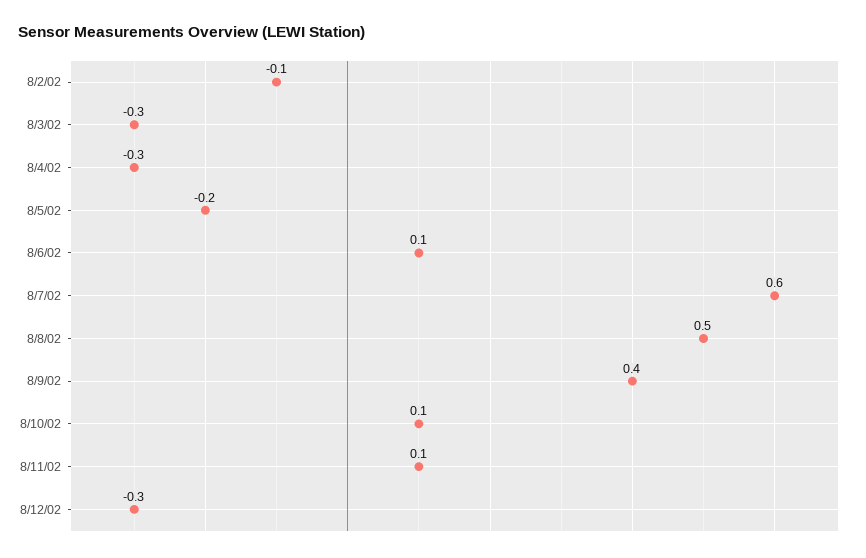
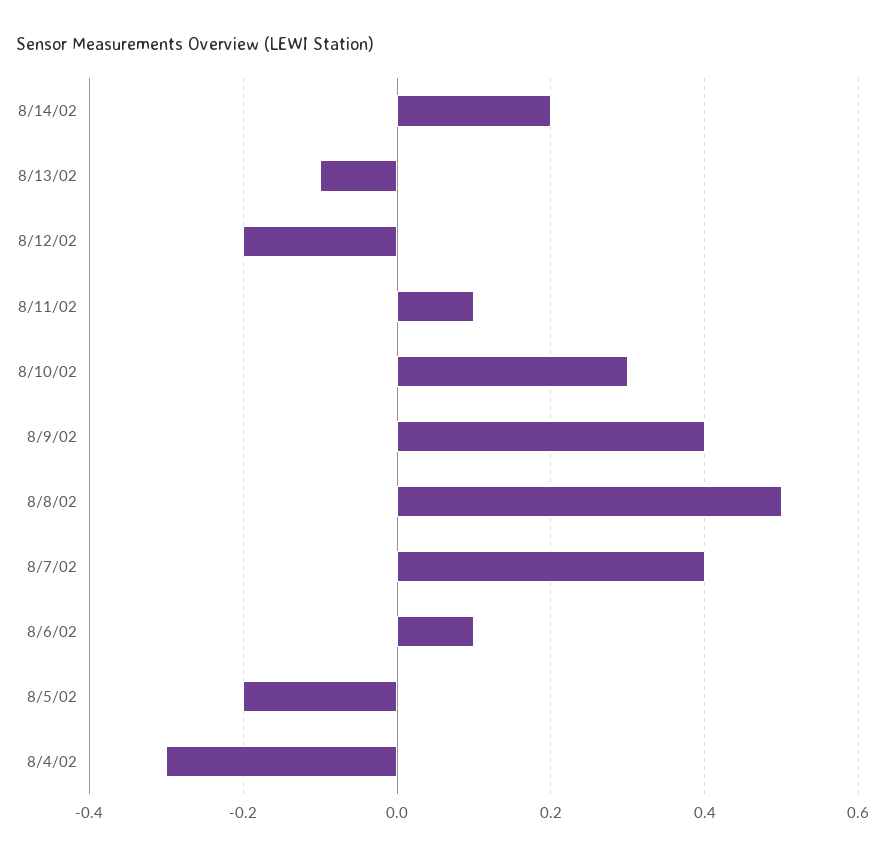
8/2/02: -0.1 -> none
8/3/02: -0.3 -> none
8/7/02: 0.6 -> 0.4
8/10/02: 0.1 -> 0.3
8/12/02: -0.3 -> -0.2
8/14/02: none -> 0.2
8/13/02: none -> -0.1

